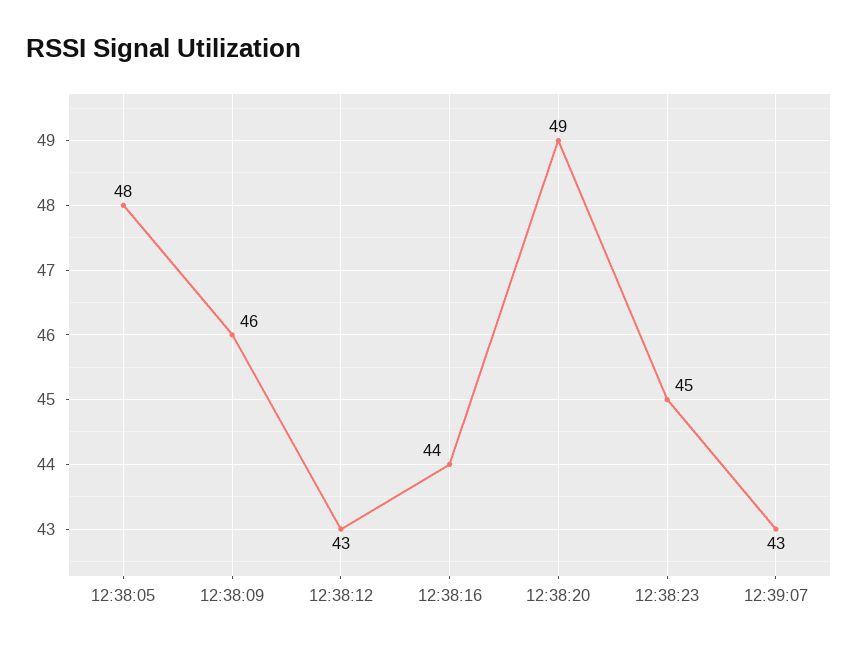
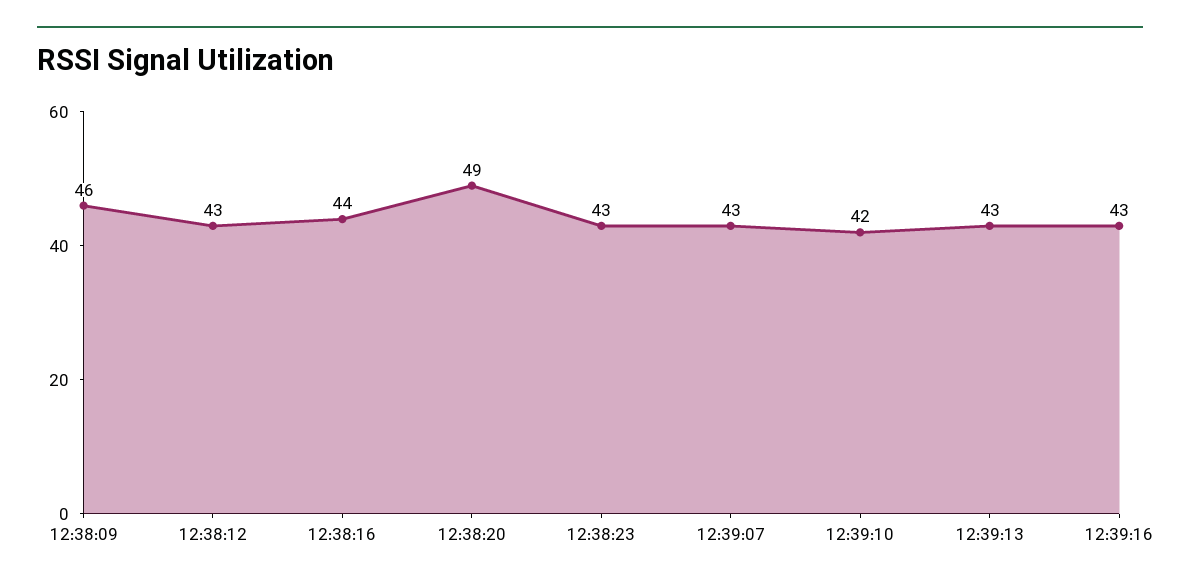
12:38:05: 48 -> none
12:38:23: 45 -> 43
12:39:10: none -> 42
12:39:13: none -> 43
12:39:16: none -> 43

